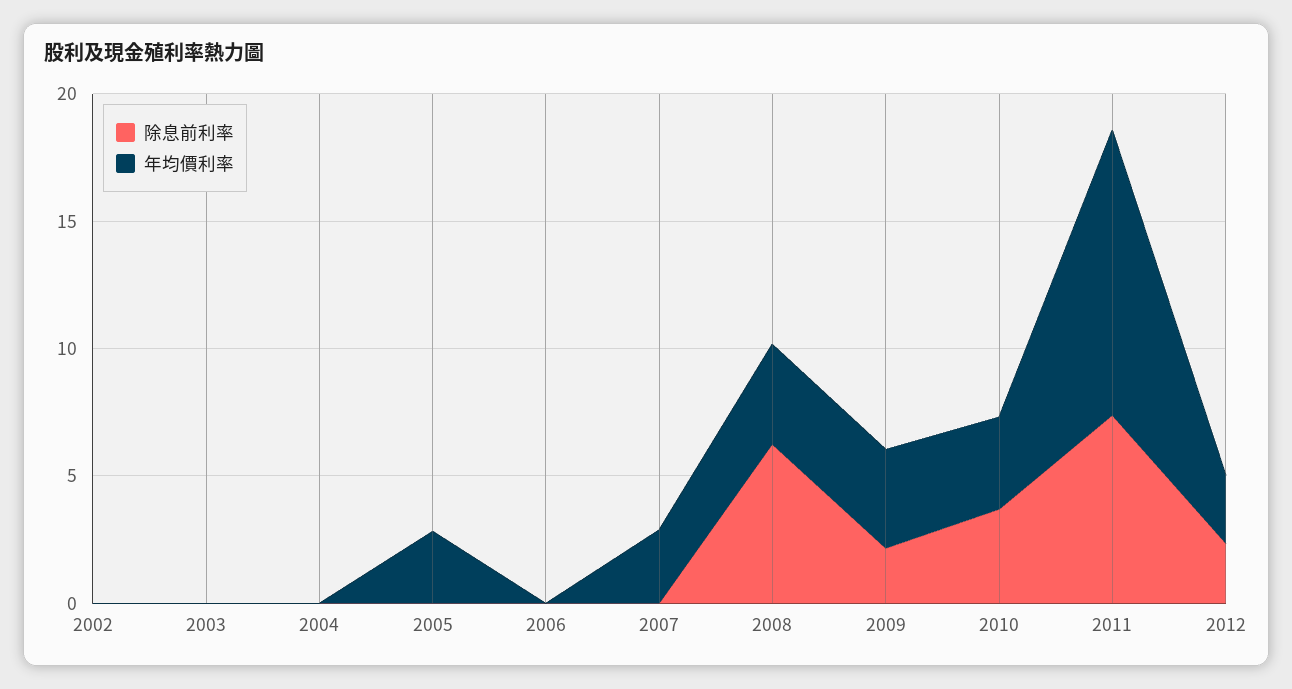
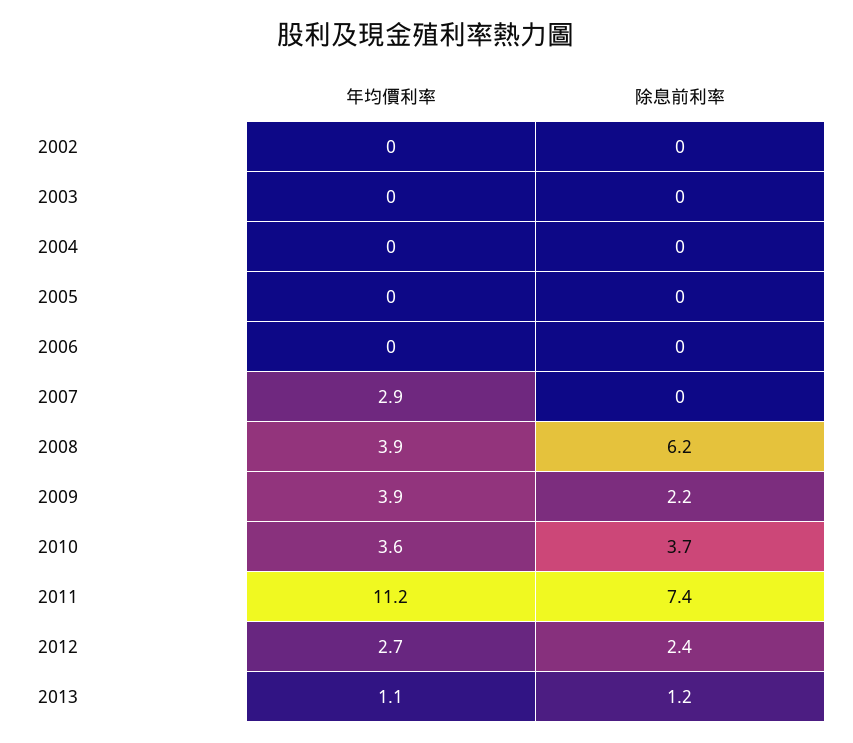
年均價利率, 2005: 3 -> 0
年均價利率, 2013: none -> 1.1
除息前利率, 2013: none -> 1.2

